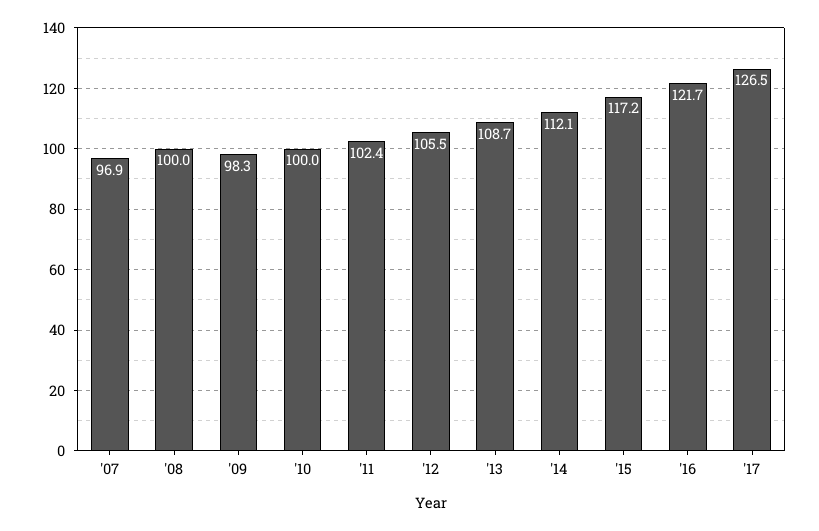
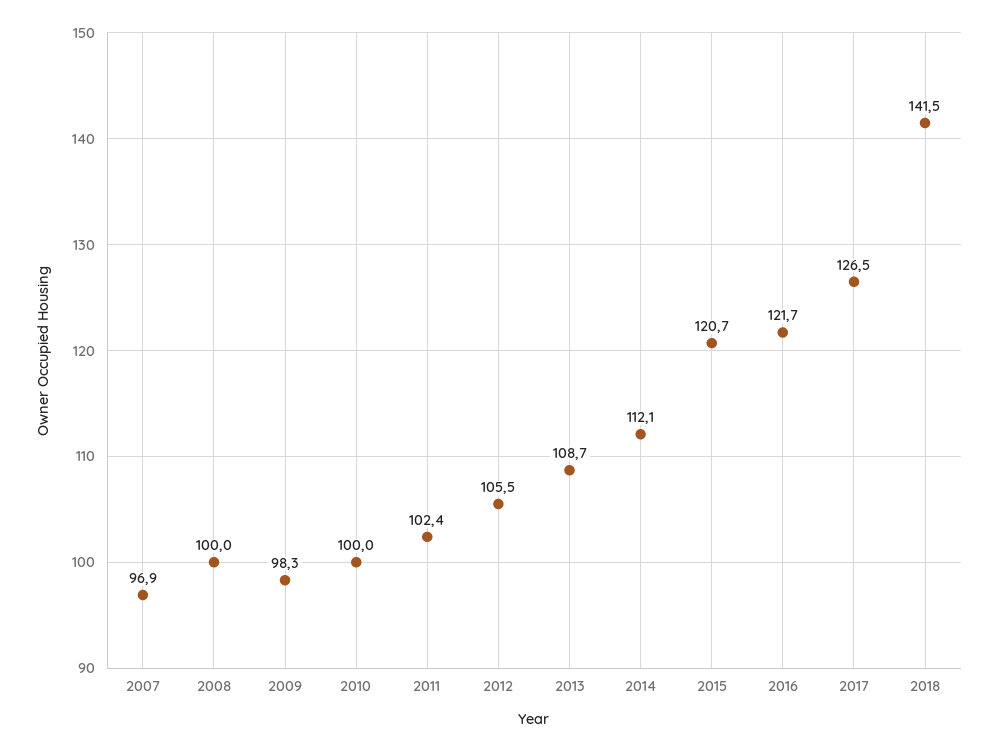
'15: 117.2 -> 120.7
2018: none -> 141.5

